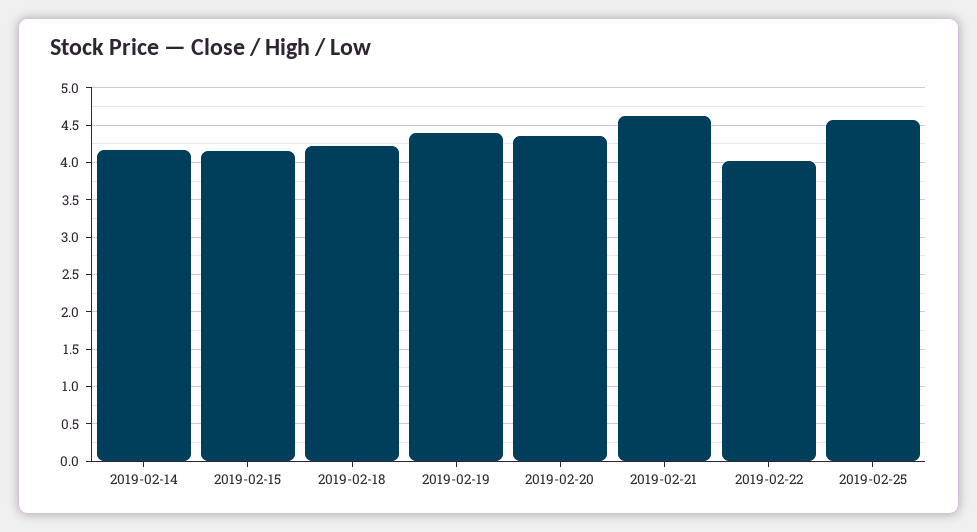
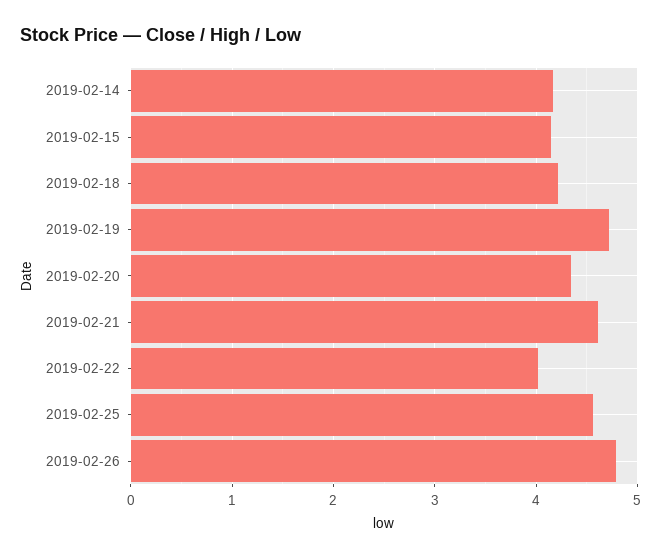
2019-02-19: 4.4 -> 4.7
2019-02-26: none -> 4.8

